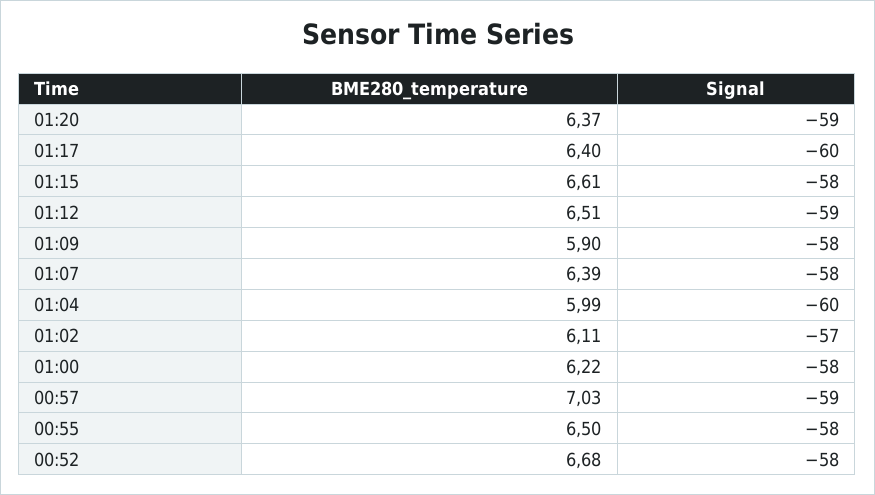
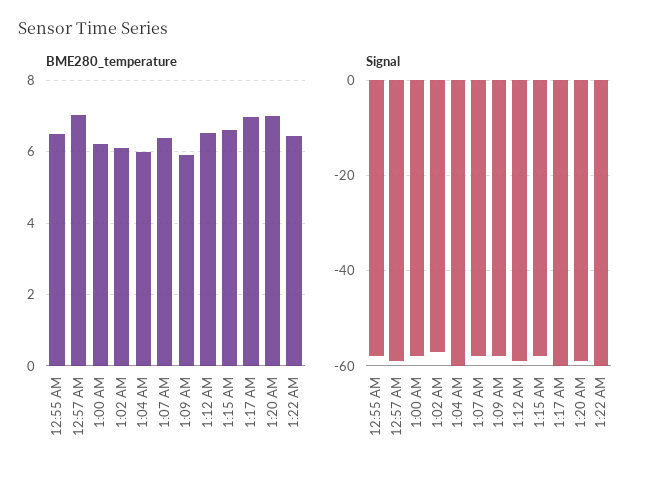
BME280_temperature, 01:20: 6.37 -> 7
BME280_temperature, 01:17: 6.4 -> 7
BME280_temperature, 00:52: 6.68 -> none
Signal, 00:52: -58 -> none
BME280_temperature, 1:22 AM: none -> 6.4
Signal, 1:22 AM: none -> -60

